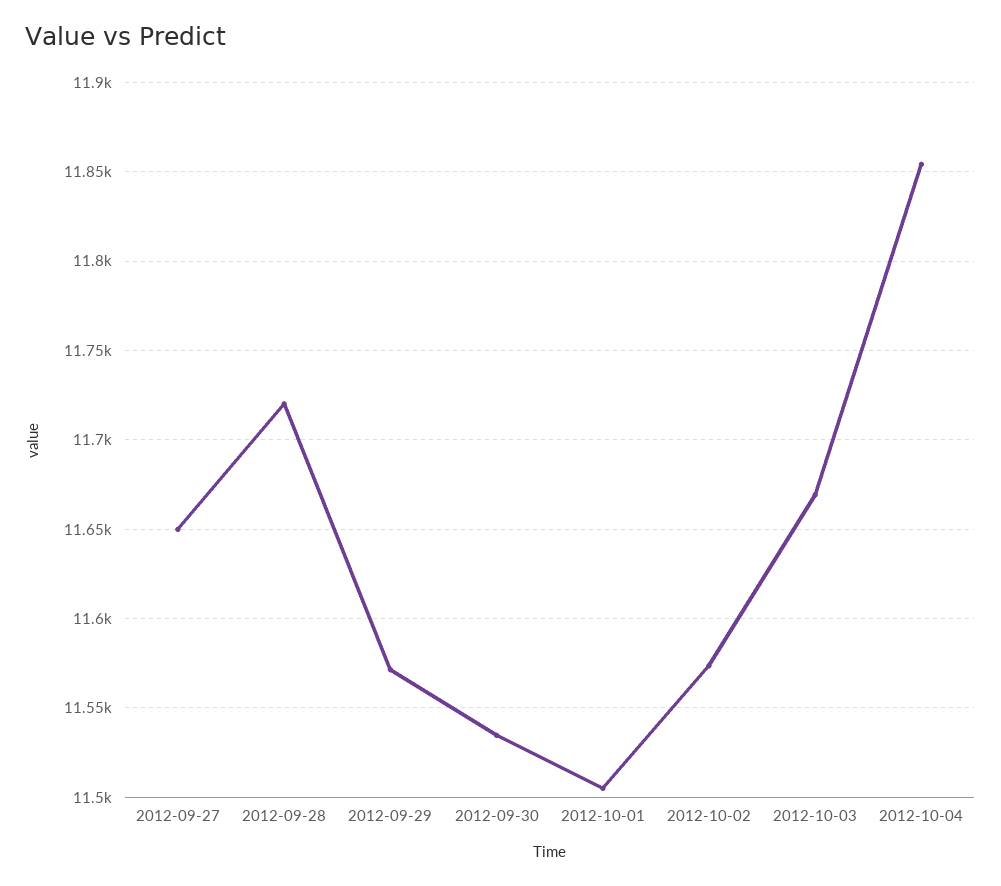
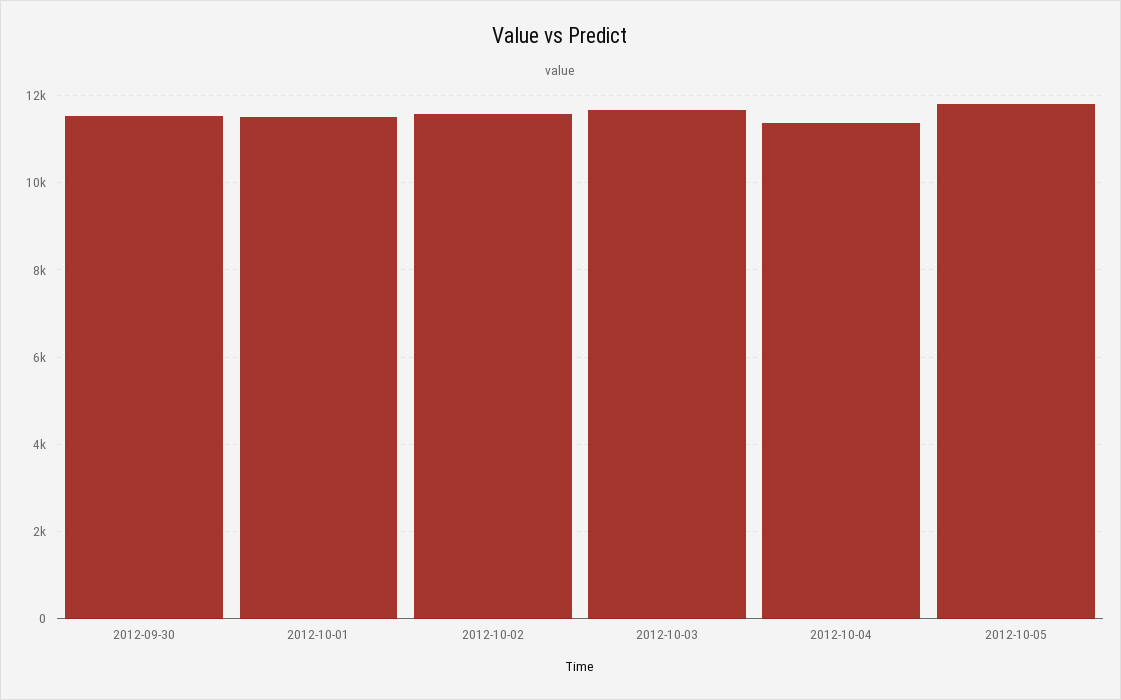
2012-09-27: 11650 -> none
2012-09-28: 11720 -> none
2012-09-29: 11570 -> none
2012-10-04: 11855 -> 11400
2012-10-05: none -> 11800

